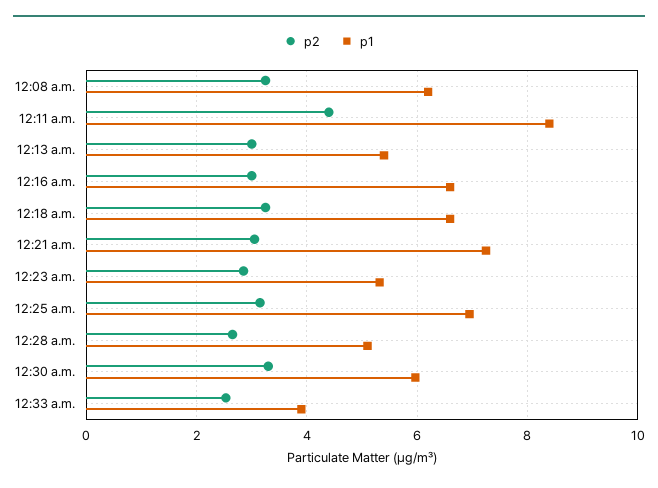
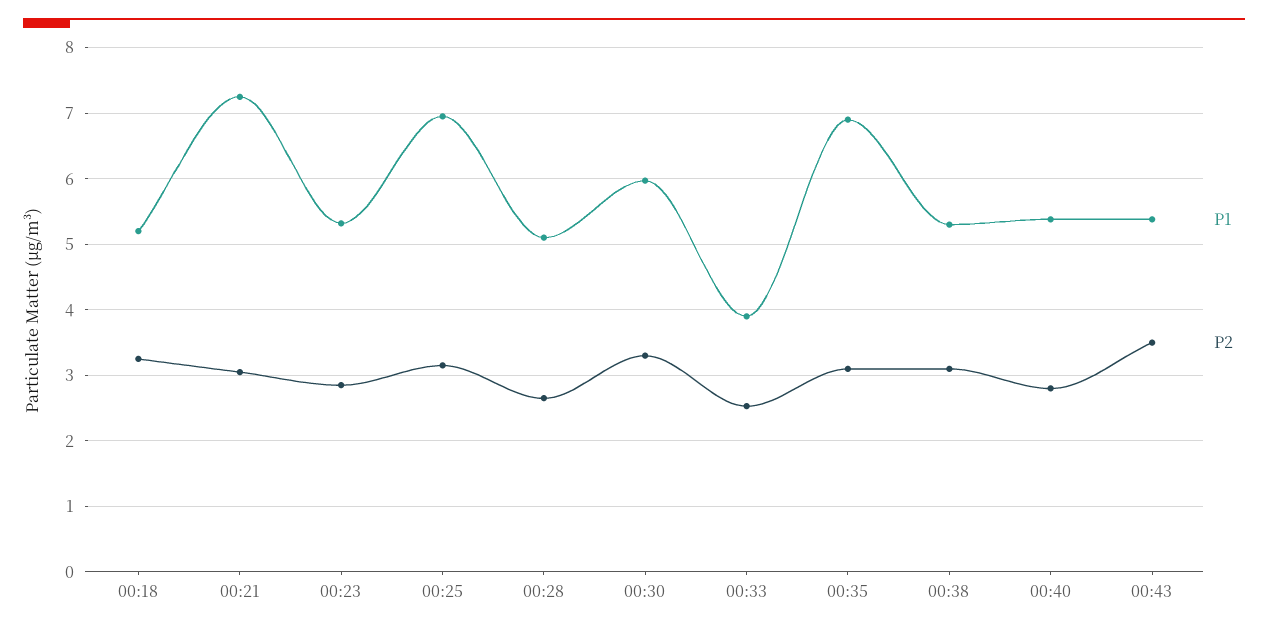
p2, 12:08 a.m.: 3.2 -> none
p1, 12:08 a.m.: 6.2 -> none
p2, 12:11 a.m.: 4.4 -> none
p1, 12:11 a.m.: 8.4 -> none
p2, 12:13 a.m.: 3 -> none
p1, 12:13 a.m.: 5.4 -> none
p2, 12:16 a.m.: 3 -> none
p1, 12:16 a.m.: 6.6 -> none
p1, 12:18 a.m.: 6.6 -> 5.2
p1, 00:35: none -> 6.9
p2, 00:35: none -> 3.1
p1, 00:38: none -> 5.3
p2, 00:38: none -> 3.1
p1, 00:40: none -> 5.4
p2, 00:40: none -> 2.8
p1, 00:43: none -> 5.4
p2, 00:43: none -> 3.5

